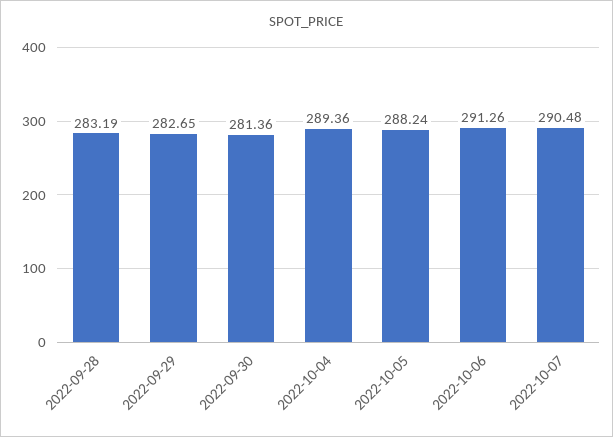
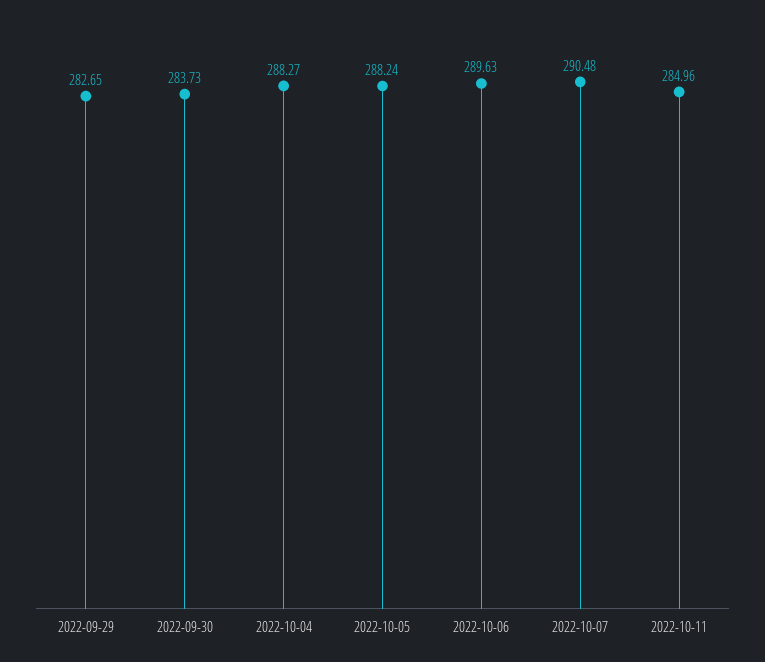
2022-09-28: 283.19 -> none
2022-09-30: 281.36 -> 283.73
2022-10-04: 289.36 -> 288.27
2022-10-06: 291.26 -> 289.63
2022-10-11: none -> 284.96

